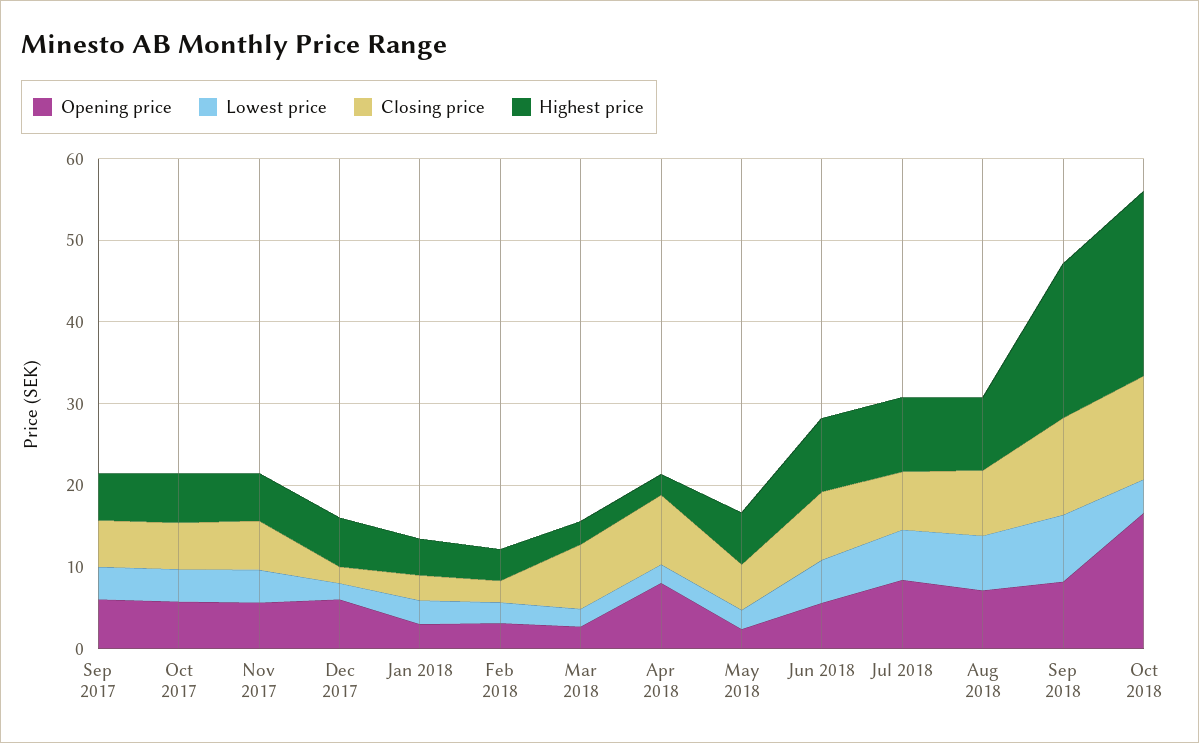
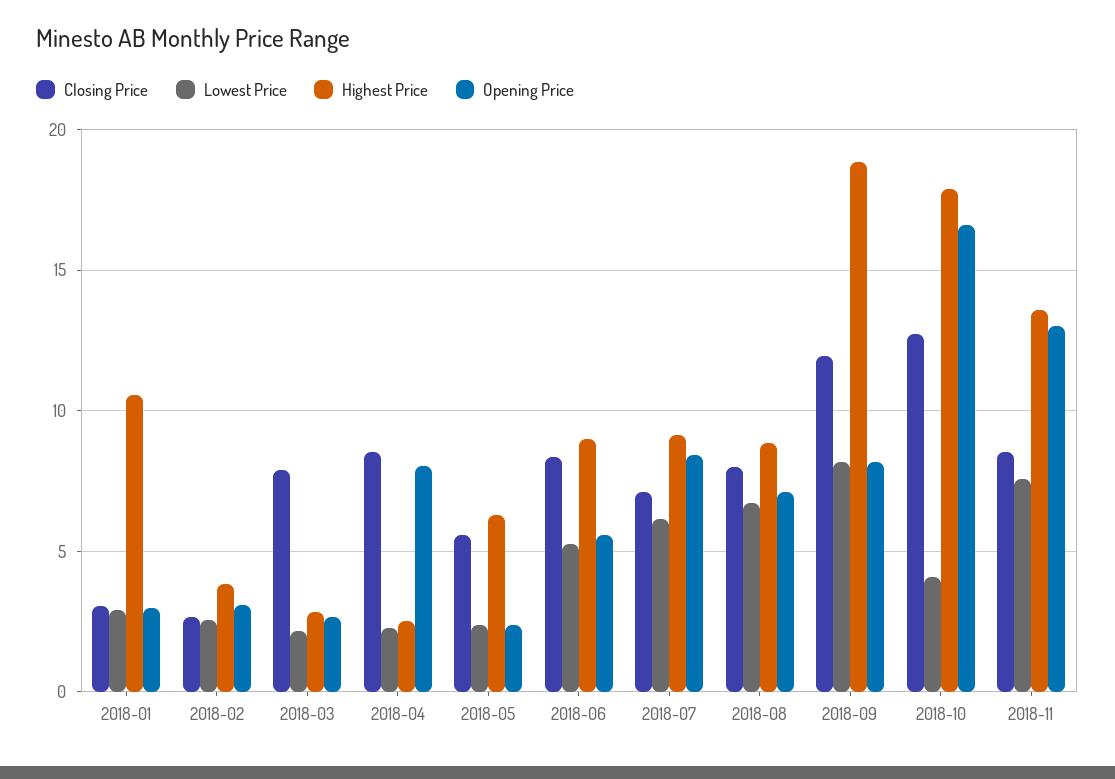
Opening price, Sep 2017: 6 -> none
Lowest price, Sep 2017: 4 -> none
Closing price, Sep 2017: 6 -> none
Highest price, Sep 2017: 6 -> none
Opening price, Oct 2017: 6 -> none
Lowest price, Oct 2017: 4 -> none
Closing price, Oct 2017: 6 -> none
Highest price, Oct 2017: 6 -> none
Opening price, Nov 2017: 6 -> none
Lowest price, Nov 2017: 4 -> none
Closing price, Nov 2017: 6 -> none
Highest price, Nov 2017: 6 -> none
Opening price, Dec 2017: 6 -> none
Lowest price, Dec 2017: 2 -> none
Closing price, Dec 2017: 2 -> none
Highest price, Dec 2017: 6 -> none
Highest price, Jan 2018: 4 -> 10.5
Highest price, Oct 2018: 22 -> 18
Closing price, 2018-11: none -> 8.5
Lowest price, 2018-11: none -> 7.5
Highest price, 2018-11: none -> 13.5
Opening price, 2018-11: none -> 13

